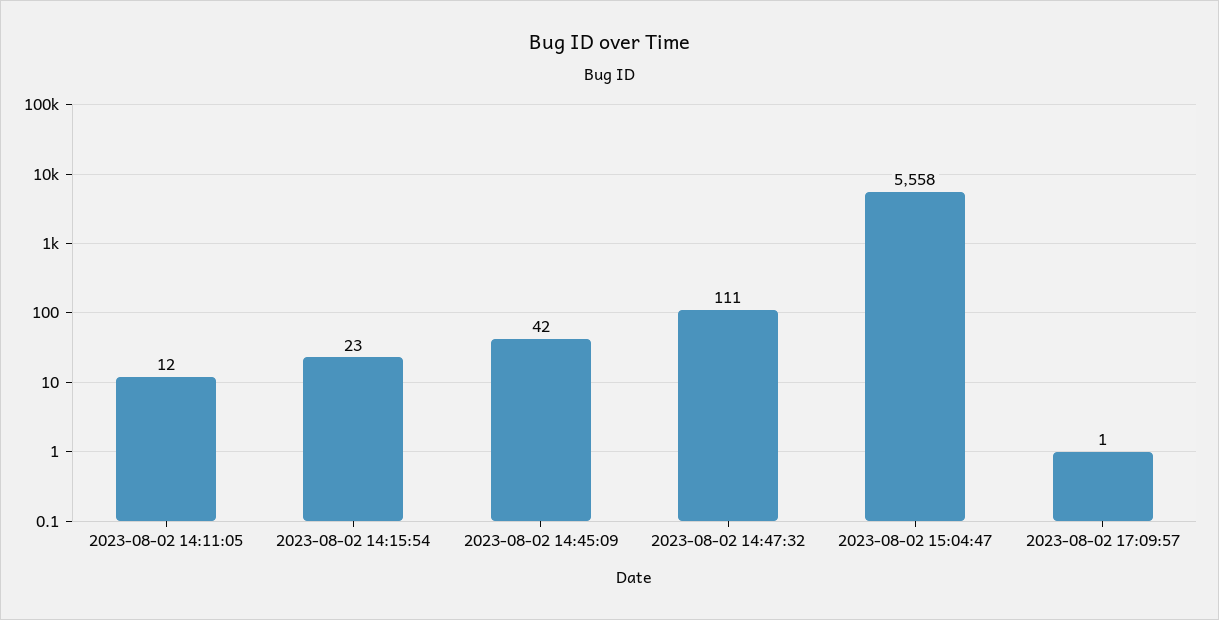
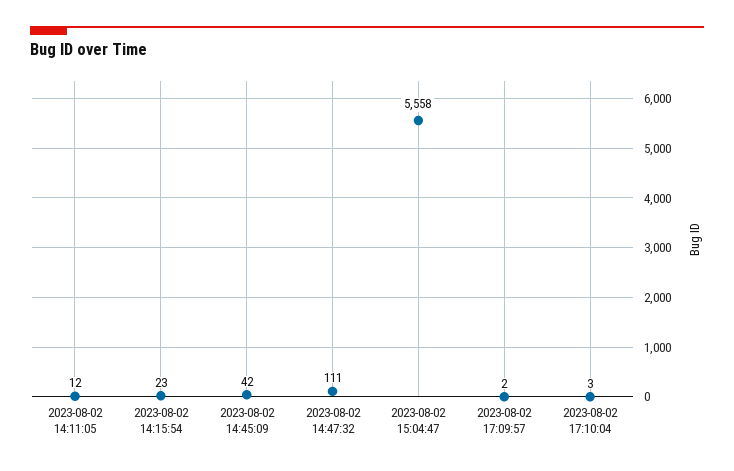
2023-08-02 17:09:57: 1 -> 2
2023-08-02 17:10:04: none -> 3

